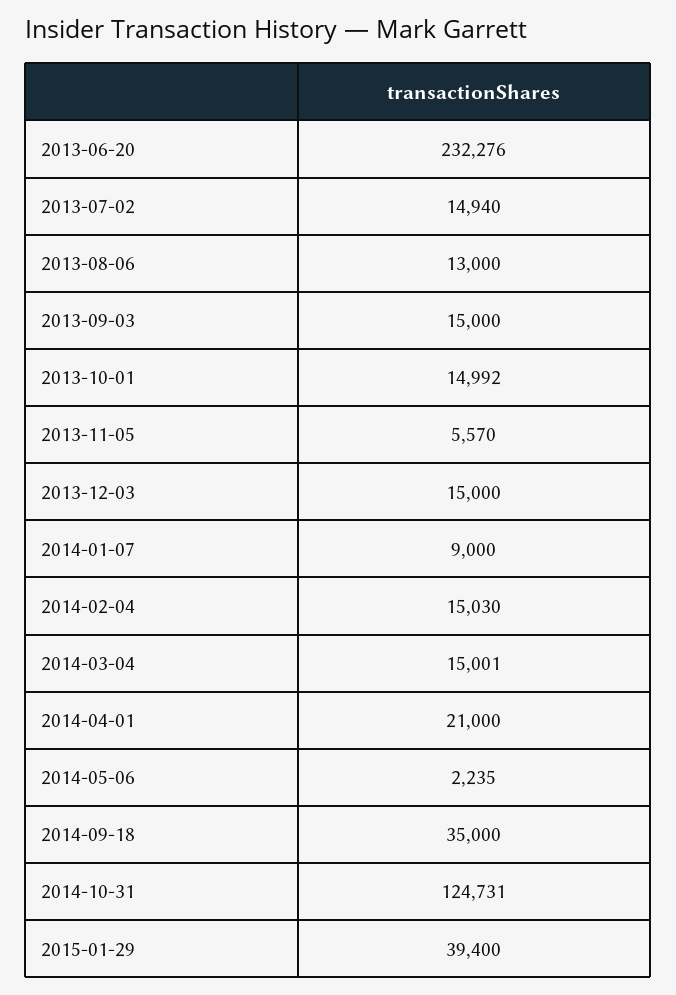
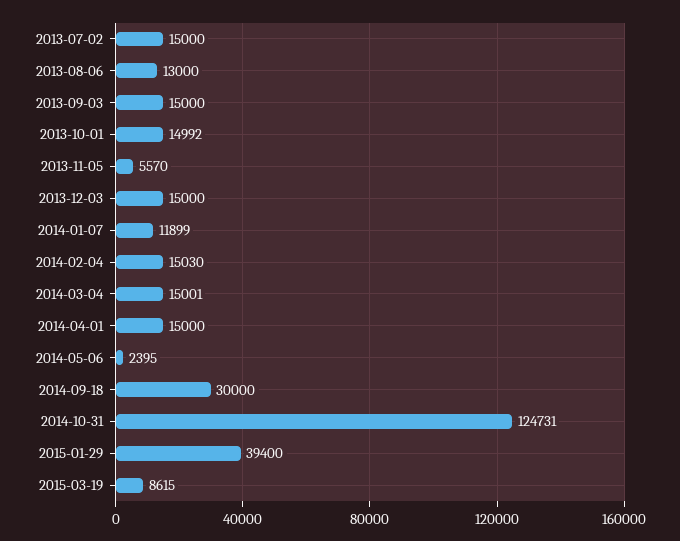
2013-06-20: 232276 -> none
2013-07-02: 14940 -> 15000
2014-01-07: 9000 -> 11899
2014-04-01: 21000 -> 15000
2014-05-06: 2235 -> 2395
2014-09-18: 35000 -> 30000
2015-03-19: none -> 8615

